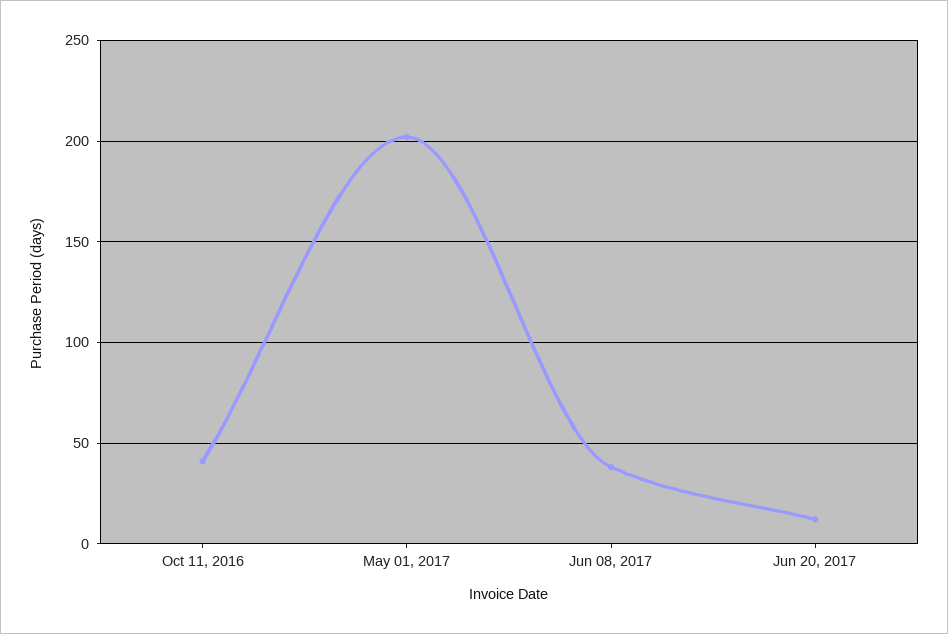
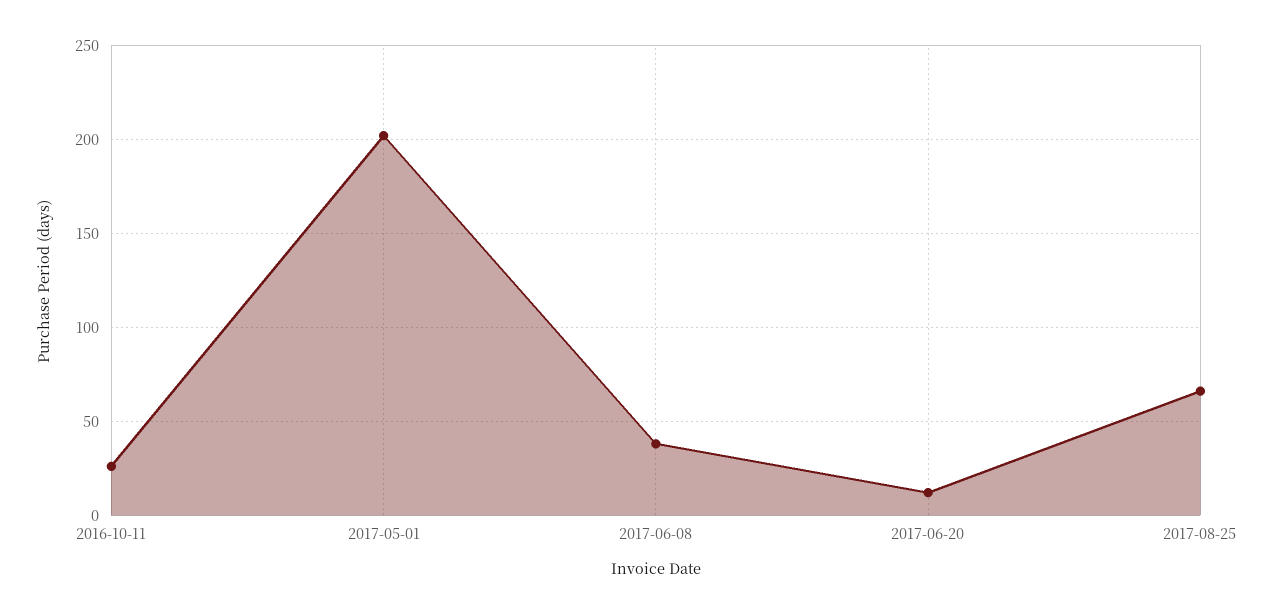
Oct 11, 2016: 40 -> 25
2017-08-25: none -> 65

